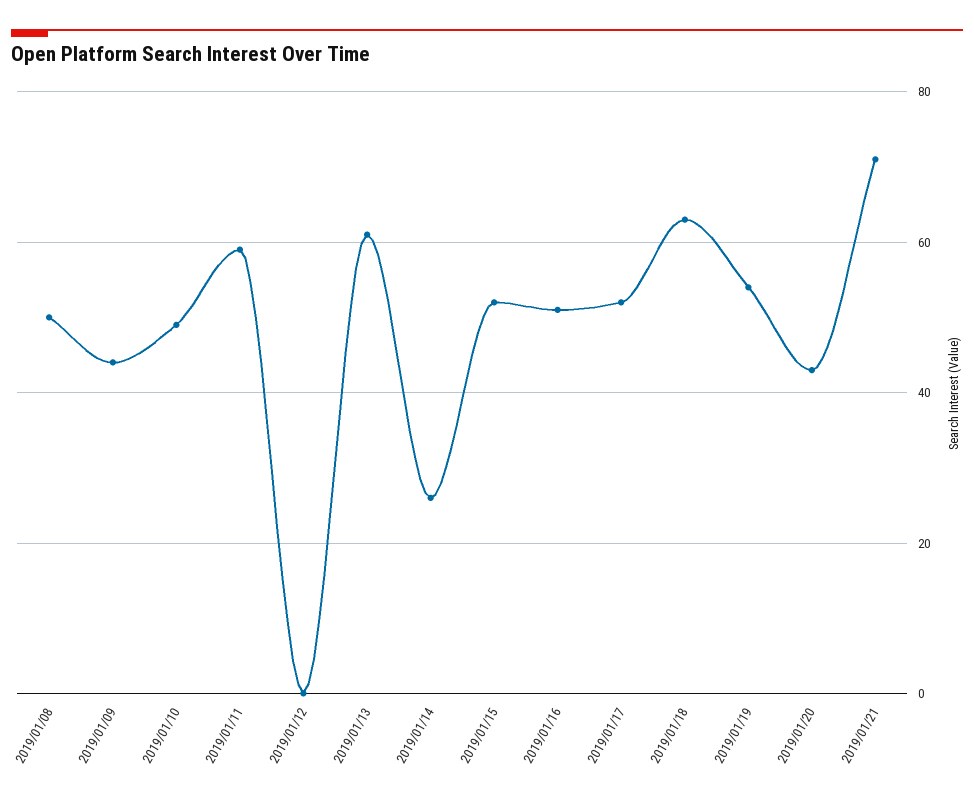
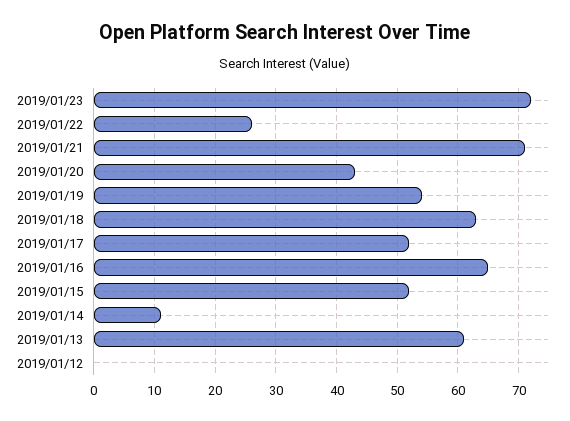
2019/01/08: 50 -> none
2019/01/09: 45 -> none
2019/01/10: 50 -> none
2019/01/11: 60 -> none
2019/01/14: 25 -> 11
2019/01/16: 50 -> 65
2019/01/23: none -> 72
2019/01/22: none -> 26

